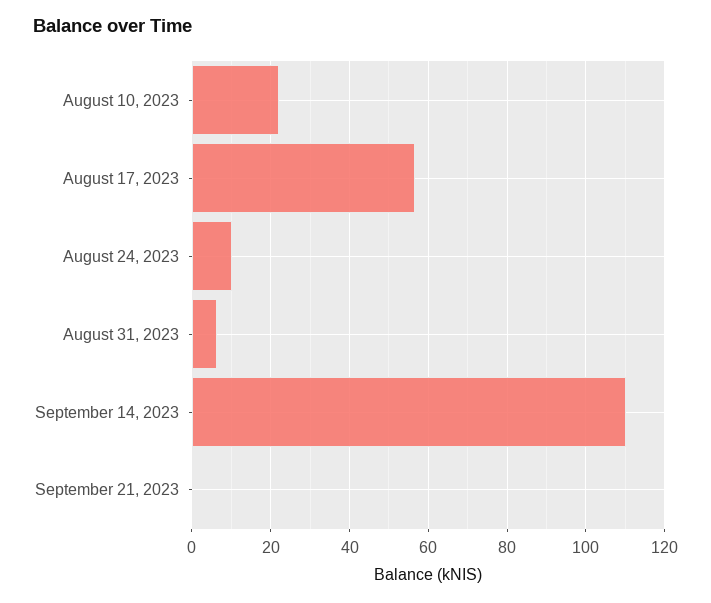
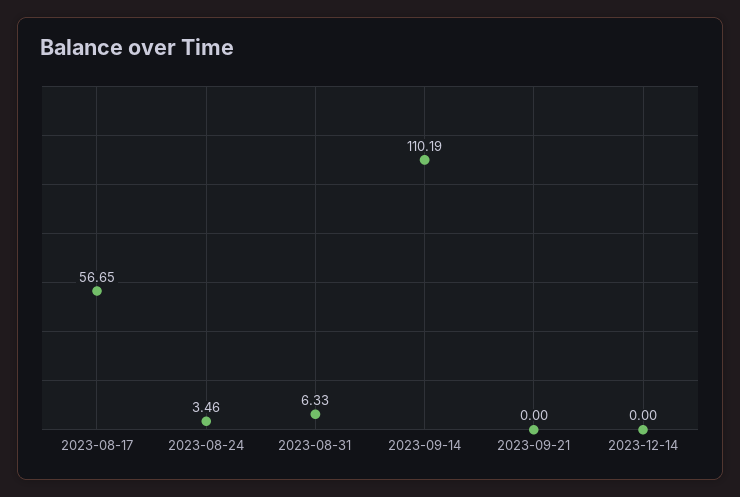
August 10, 2023: 22 -> none
August 24, 2023: 10 -> 3.46
2023-12-14: none -> 0

